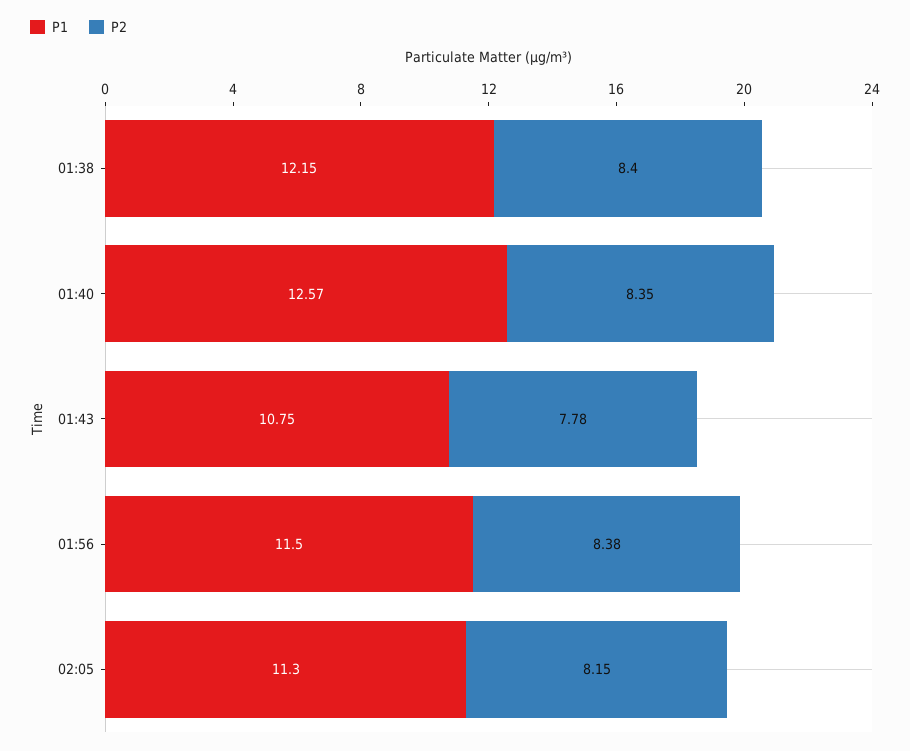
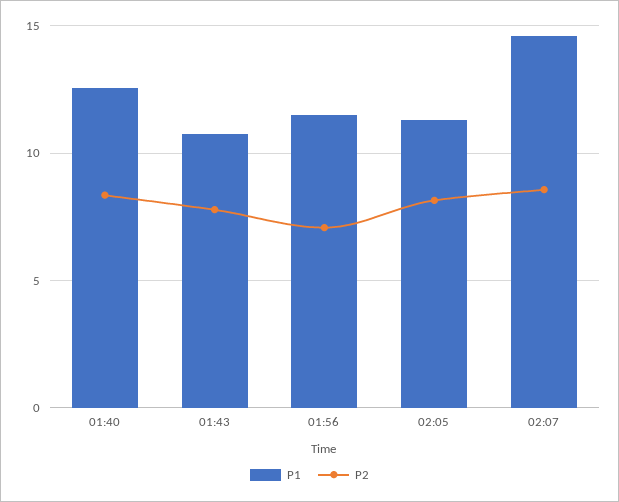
P1, 01:38: 12.15 -> none
P2, 01:38: 8.4 -> none
P2, 01:56: 8.38 -> 7
P1, 02:07: none -> 14.5
P2, 02:07: none -> 8.5

